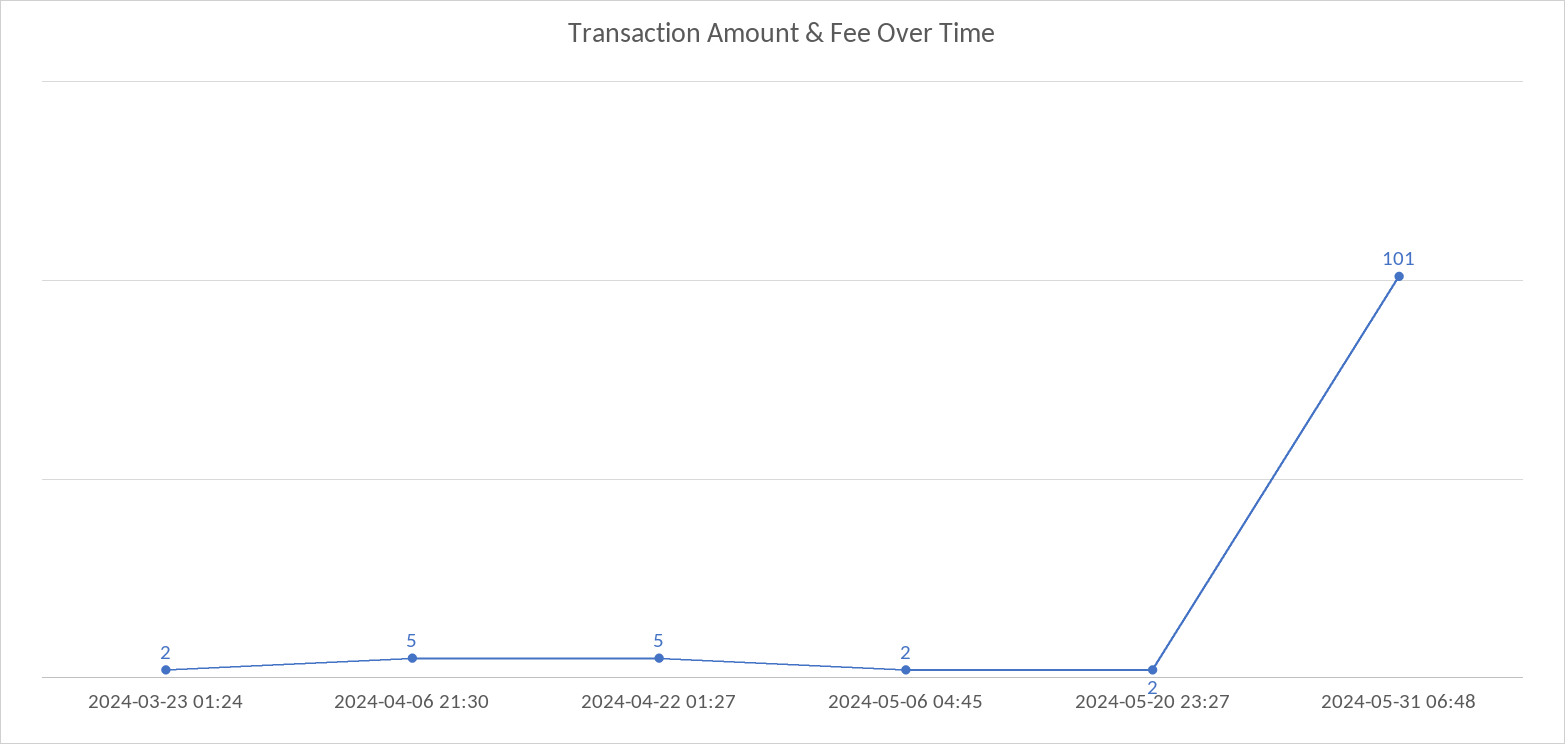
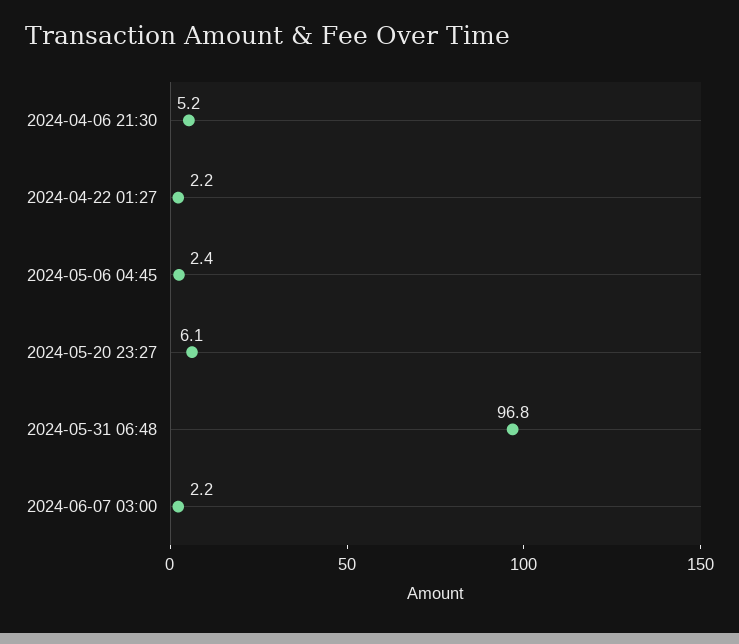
2024-03-23 01:24: 2 -> none
2024-04-22 01:27: 5 -> 2.2
2024-05-20 23:27: 2 -> 6.1
2024-05-31 06:48: 101 -> 96.8
2024-06-07 03:00: none -> 2.2

